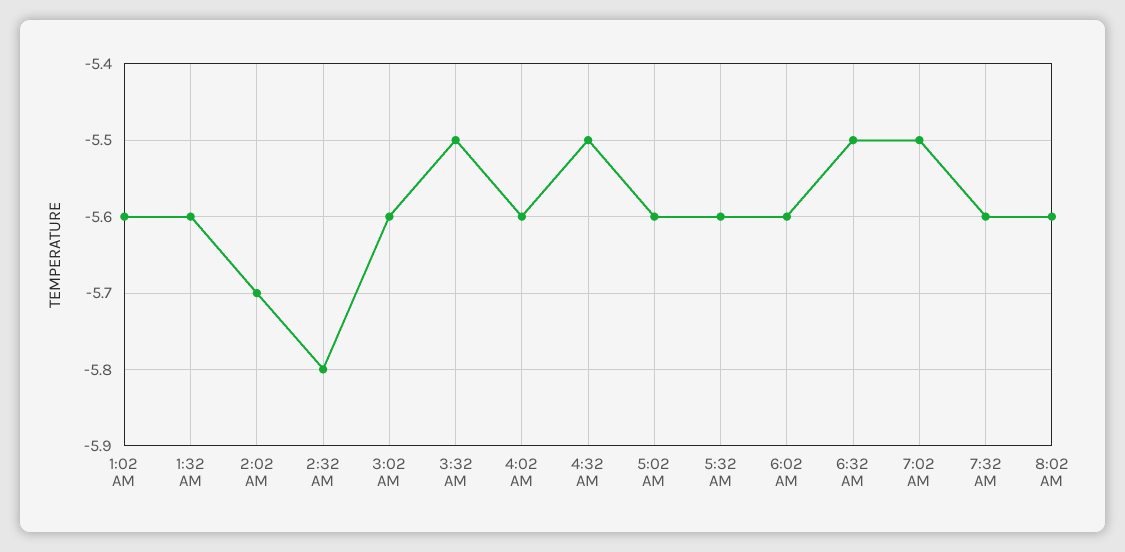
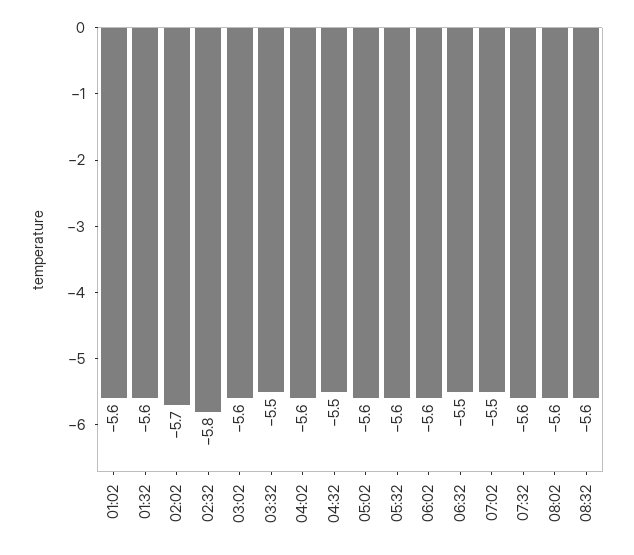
08:32: none -> -5.6

